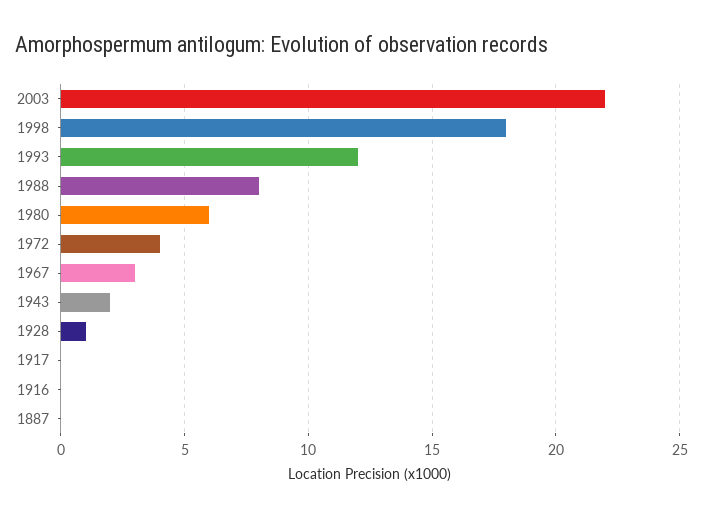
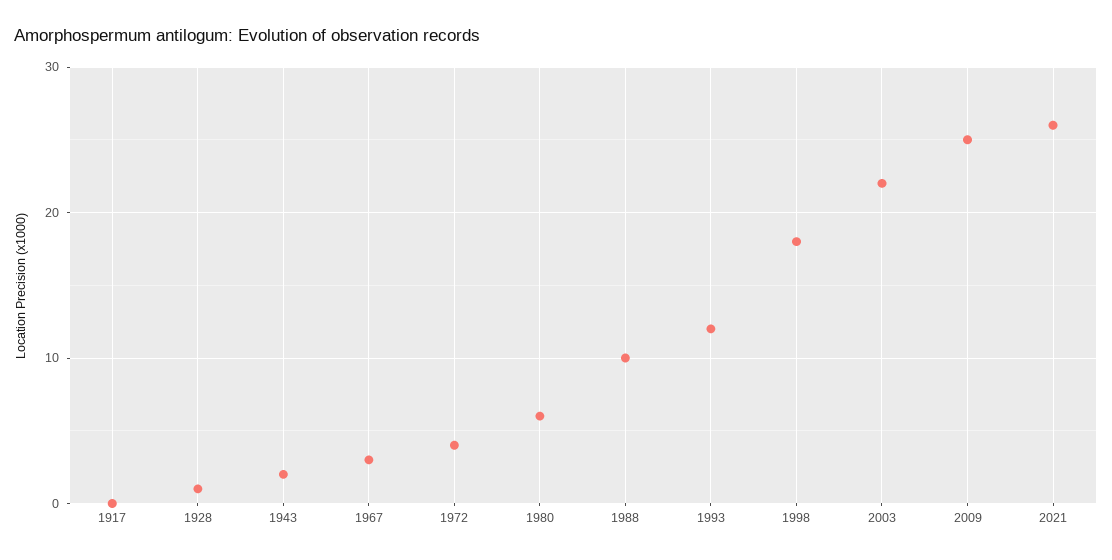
1988: 8 -> 10
1916: 0 -> none
1887: 0 -> none
2009: none -> 25
2021: none -> 26

